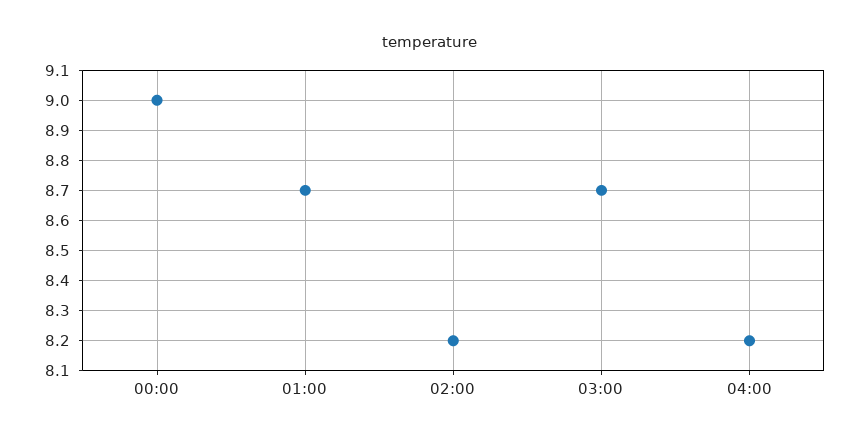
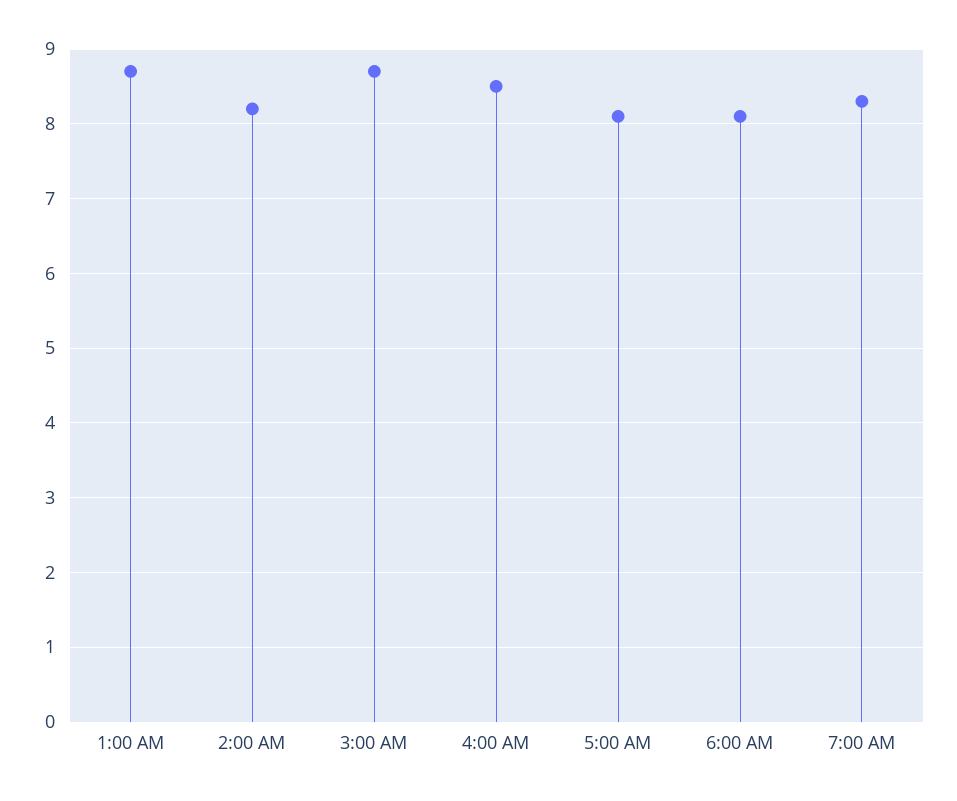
00:00: 9 -> none
04:00: 8.2 -> 8.5
5:00 AM: none -> 8.1
6:00 AM: none -> 8.1
7:00 AM: none -> 8.3

